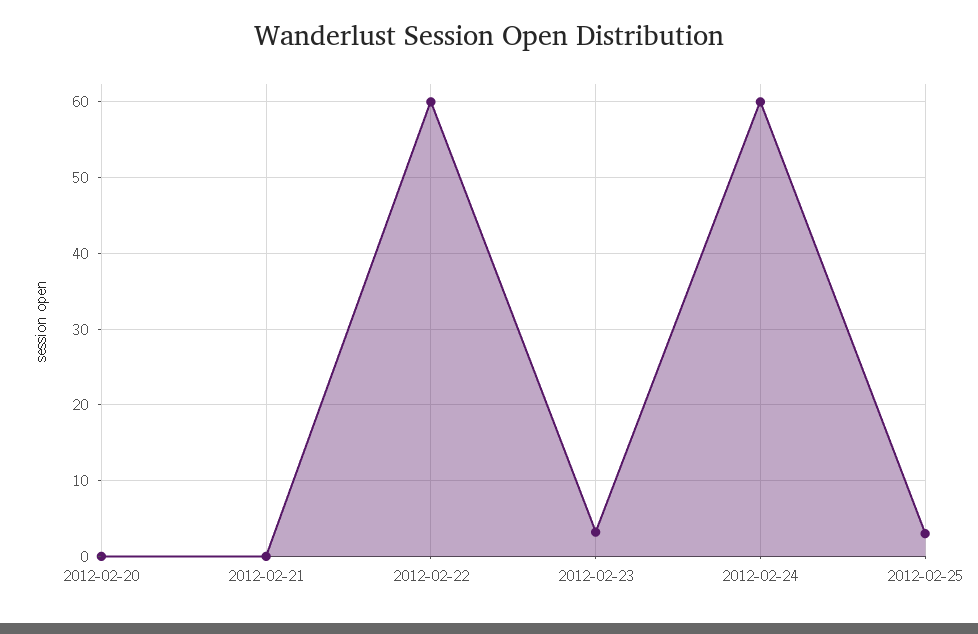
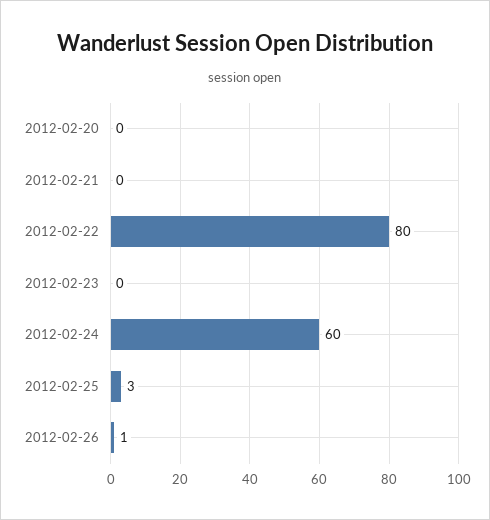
2012-02-22: 60 -> 80
2012-02-23: 3 -> 0
2012-02-26: none -> 1

